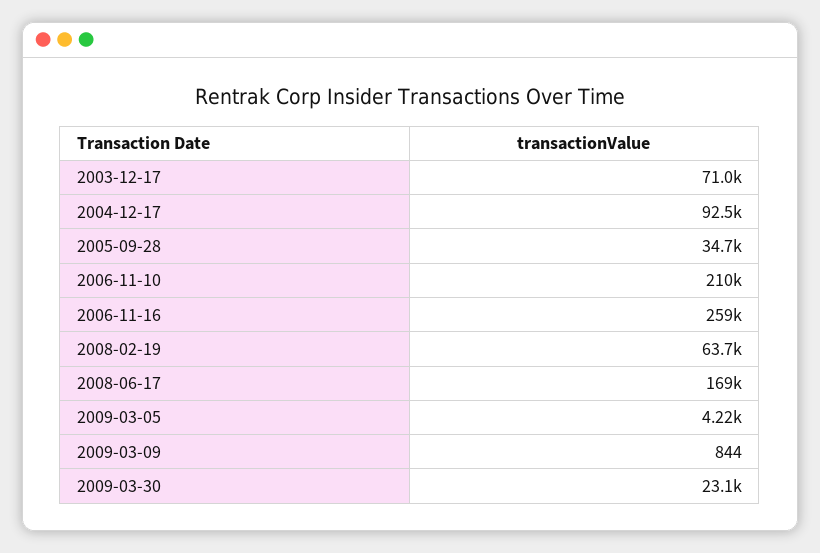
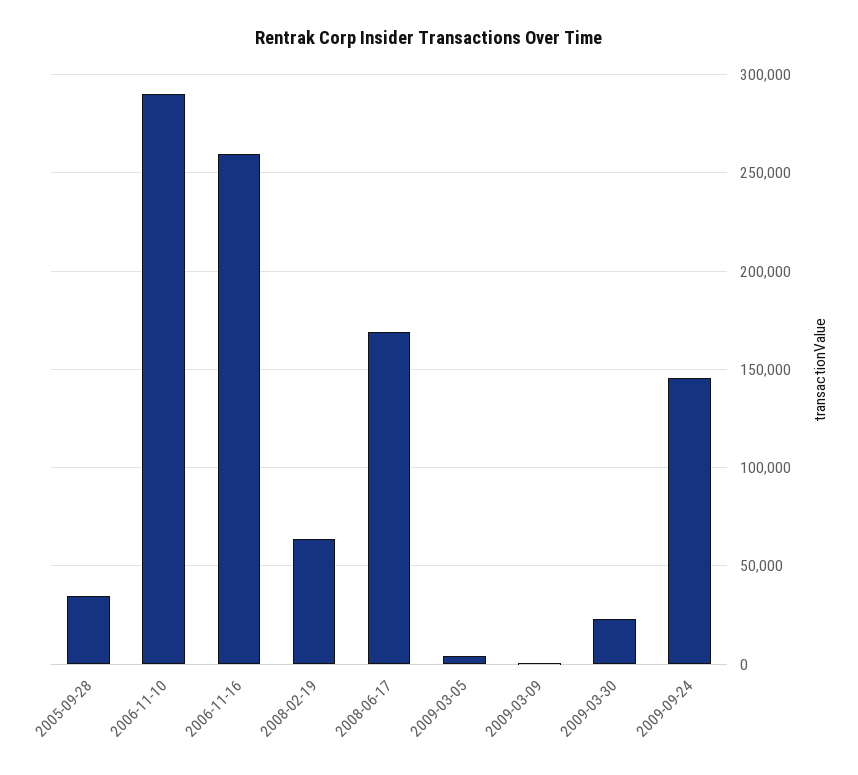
2003-12-17: 71000 -> none
2004-12-17: 92500 -> none
2006-11-10: 210000 -> 290000
2009-09-24: none -> 145000

